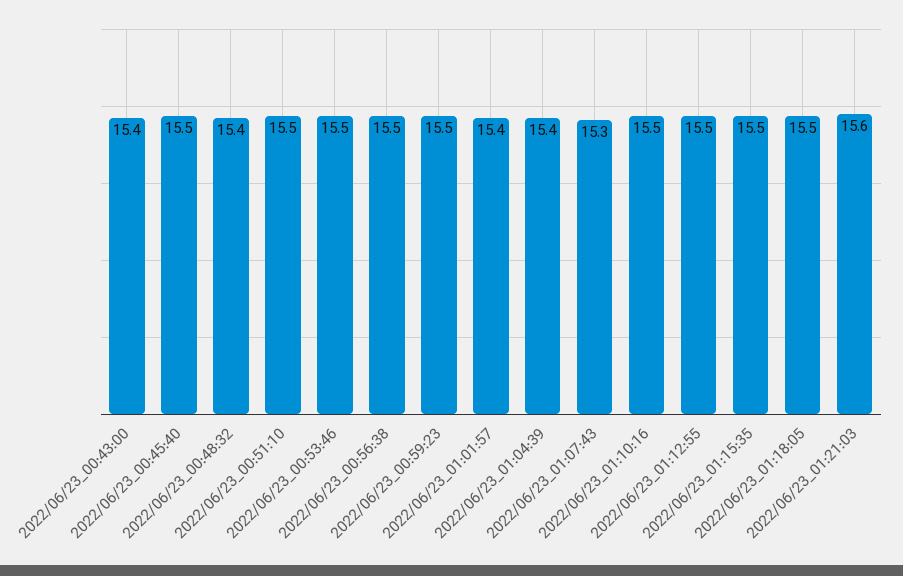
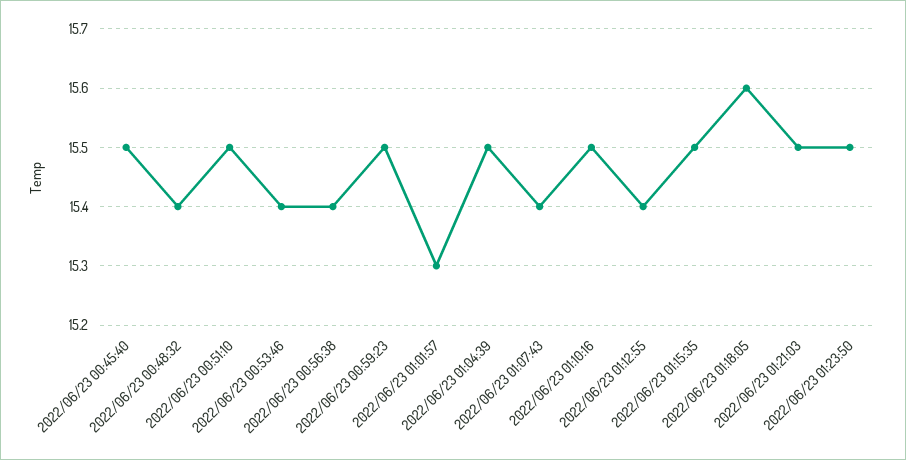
2022/06/23_00:43:00: 15.4 -> none
2022/06/23_00:53:46: 15.5 -> 15.4
2022/06/23_00:56:38: 15.5 -> 15.4
2022/06/23_01:01:57: 15.4 -> 15.3
2022/06/23_01:04:39: 15.4 -> 15.5
2022/06/23_01:07:43: 15.3 -> 15.4
2022/06/23_01:12:55: 15.5 -> 15.4
2022/06/23_01:18:05: 15.5 -> 15.6
2022/06/23_01:21:03: 15.6 -> 15.5
2022/06/23 01:23:50: none -> 15.5

